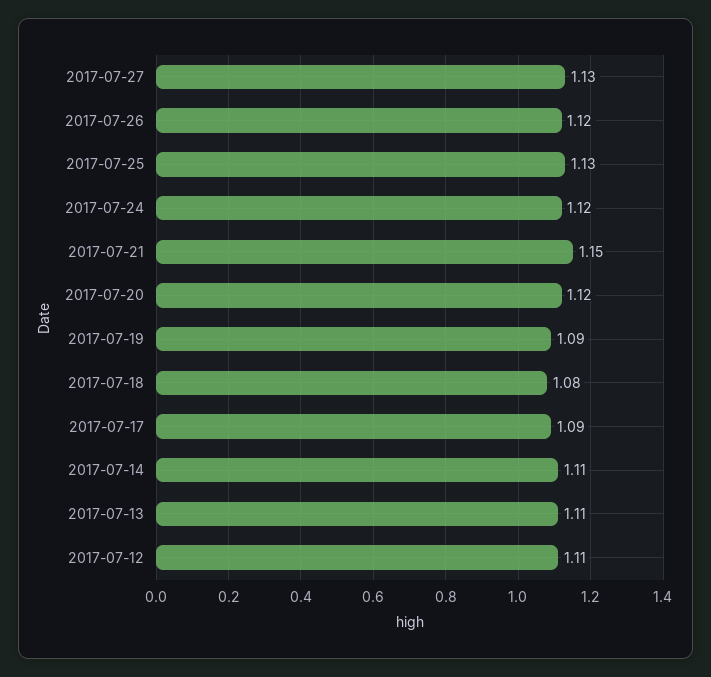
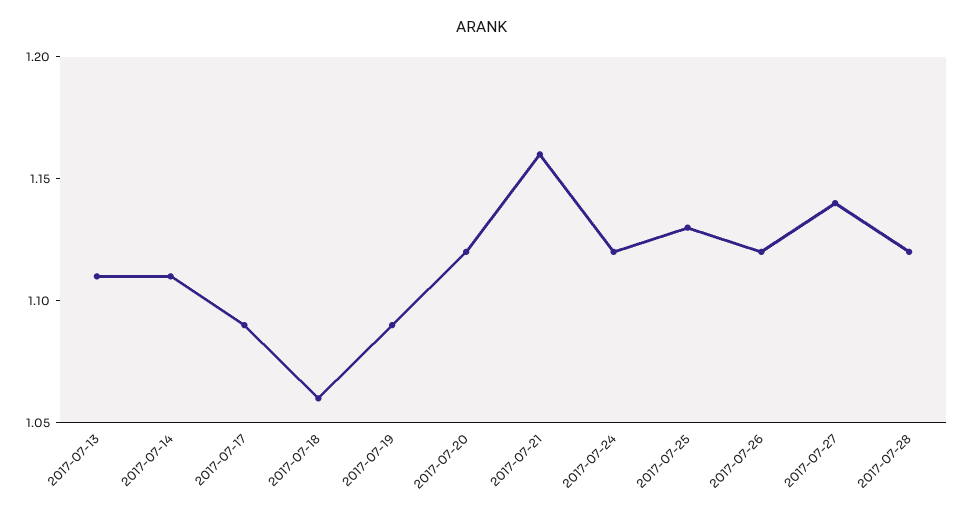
2017-07-27: 1.13 -> 1.14
2017-07-21: 1.15 -> 1.16
2017-07-18: 1.08 -> 1.06
2017-07-12: 1.11 -> none
2017-07-28: none -> 1.12

